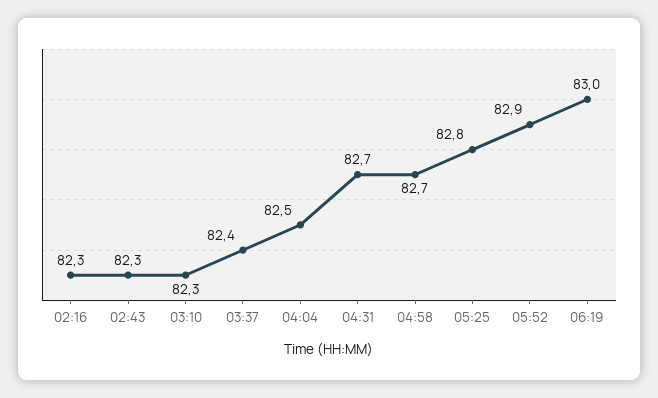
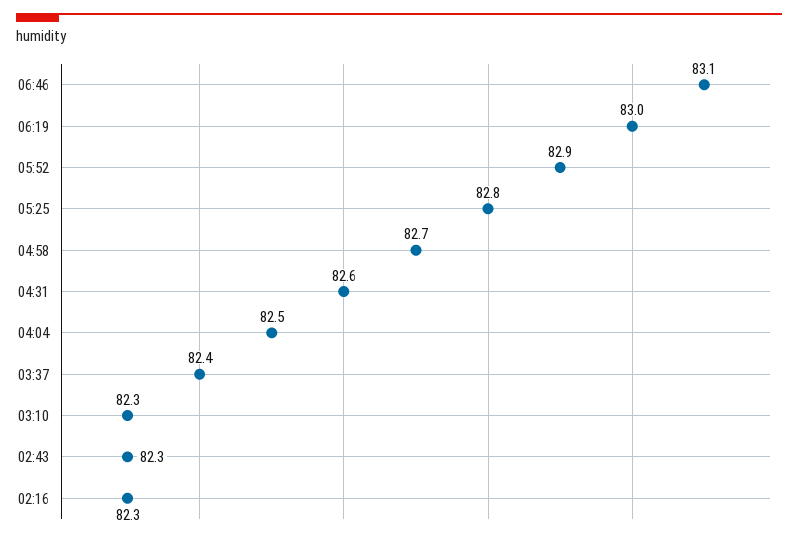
04:31: 82.7 -> 82.6
06:46: none -> 83.1

